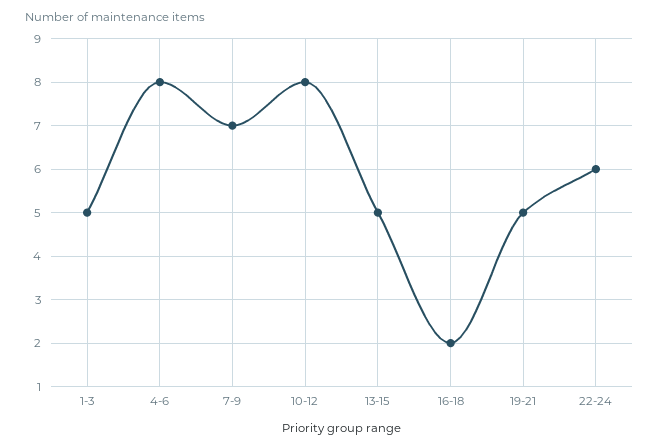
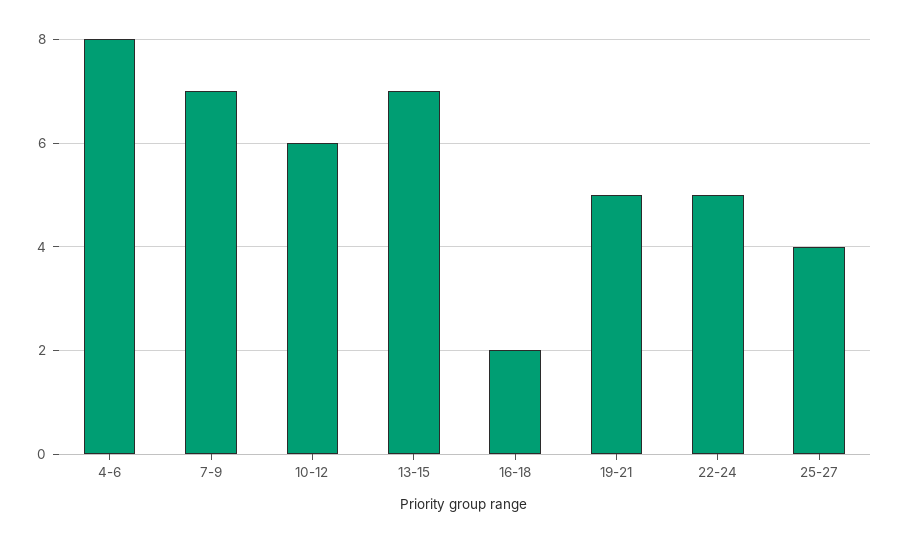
1-3: 5 -> none
10-12: 8 -> 6
13-15: 5 -> 7
22-24: 6 -> 5
25-27: none -> 4

